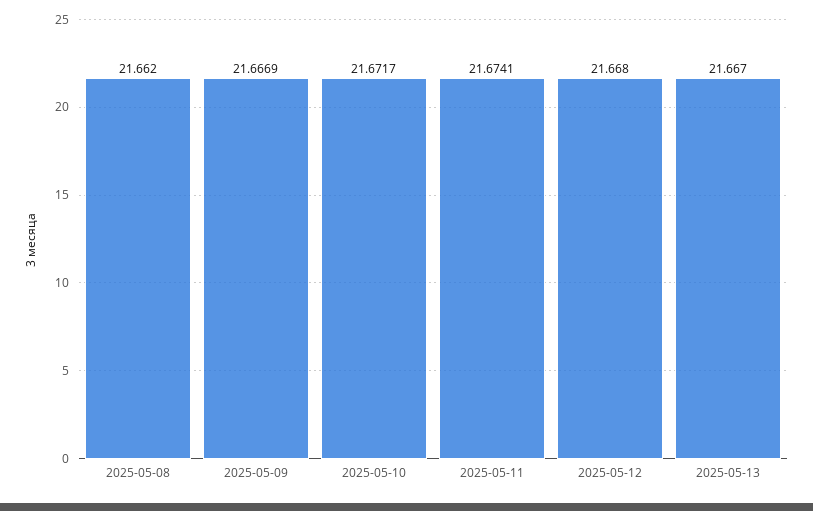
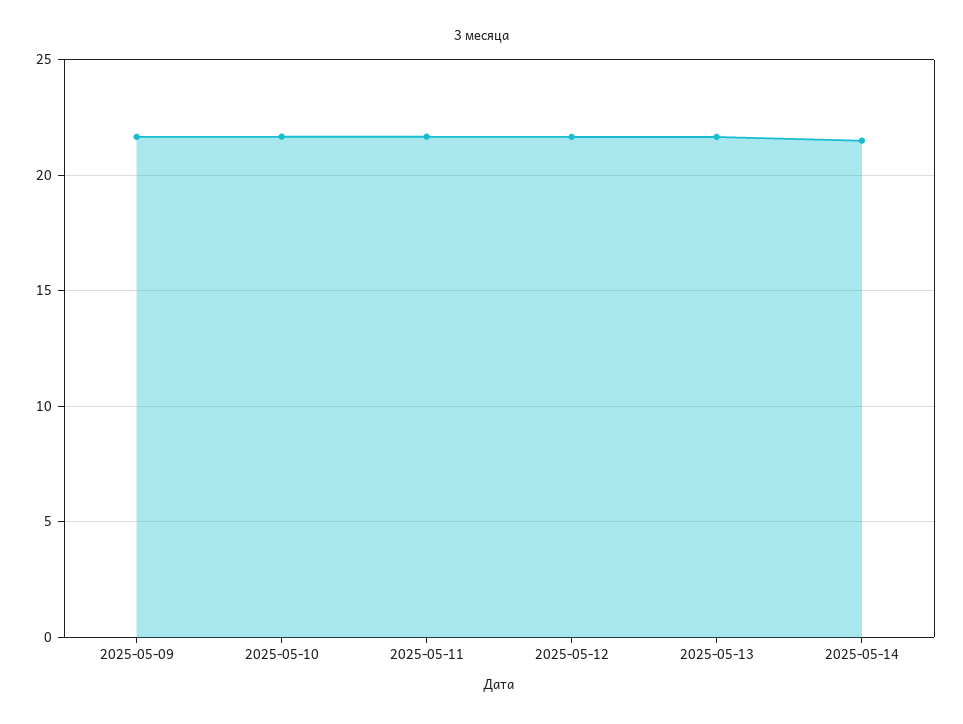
2025-05-08: 21.662 -> none
2025-05-14: none -> 21.5

